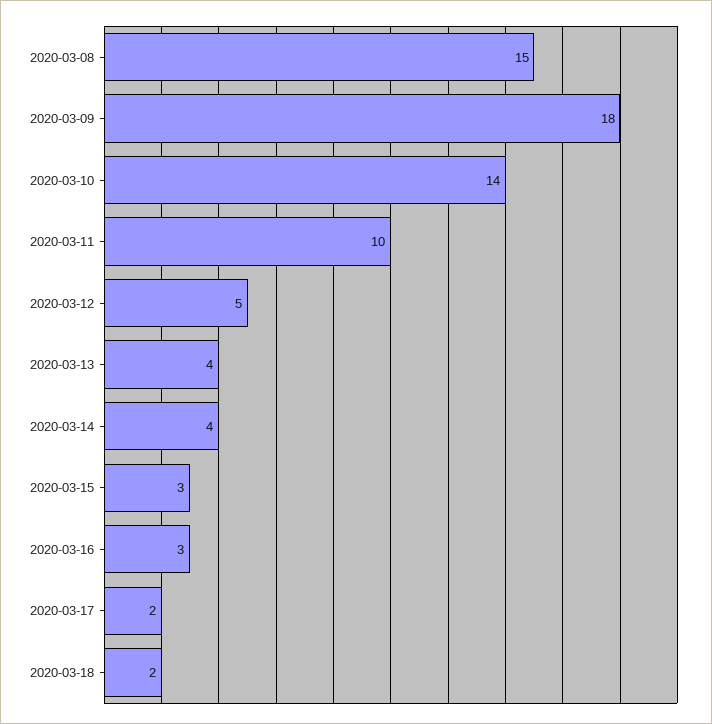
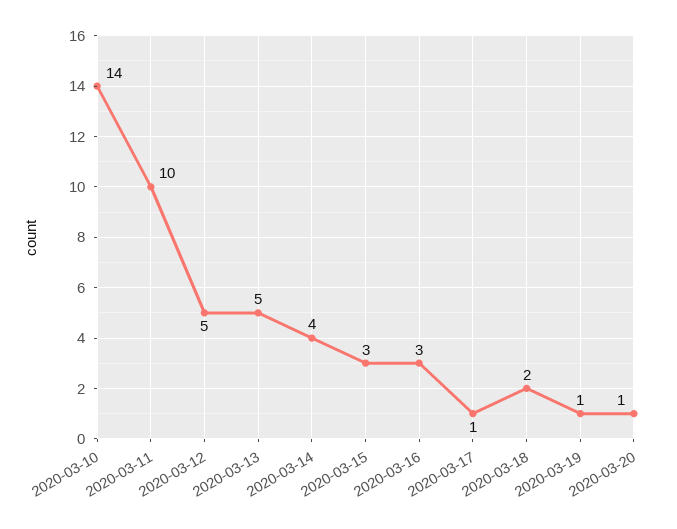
2020-03-08: 15 -> none
2020-03-09: 18 -> none
2020-03-13: 4 -> 5
2020-03-17: 2 -> 1
2020-03-19: none -> 1
2020-03-20: none -> 1

